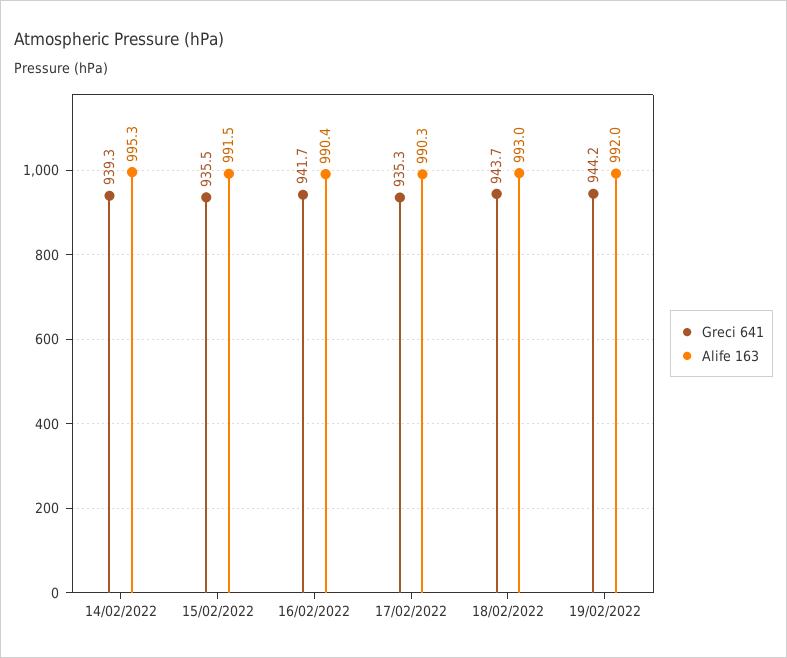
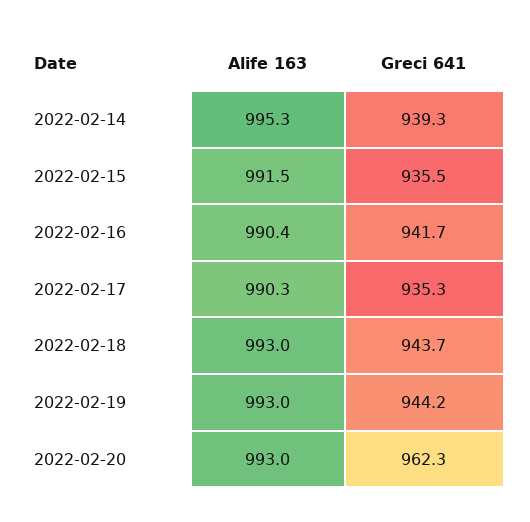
Alife 163, 19/02/2022: 992 -> 993
Alife 163, 2022-02-20: none -> 993
Greci 641, 2022-02-20: none -> 962.3

